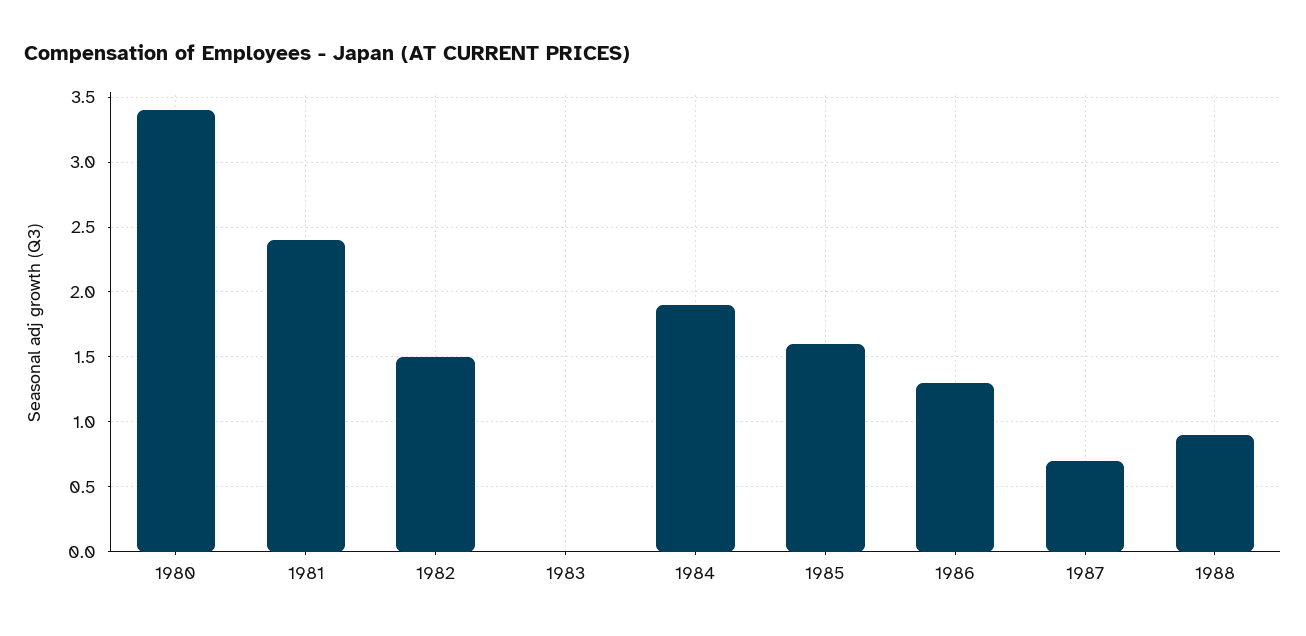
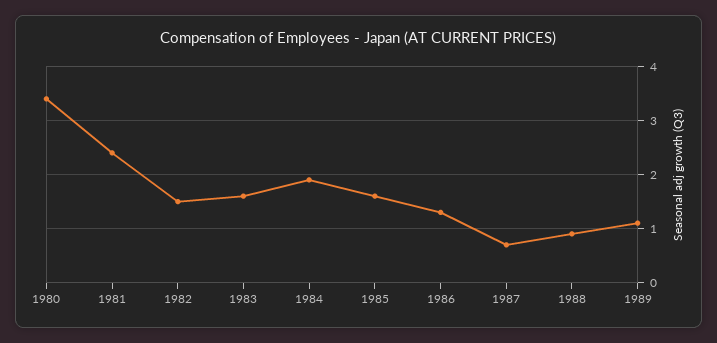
1983: 0 -> 1.5
1989: none -> 1

